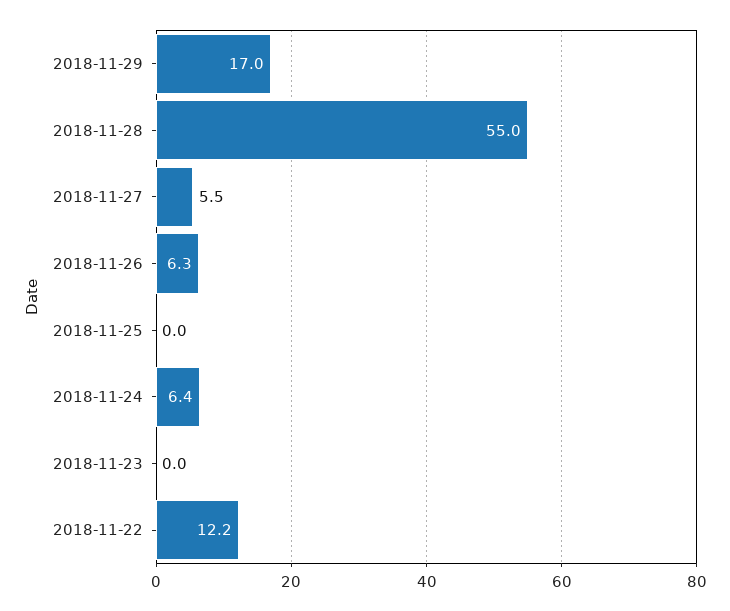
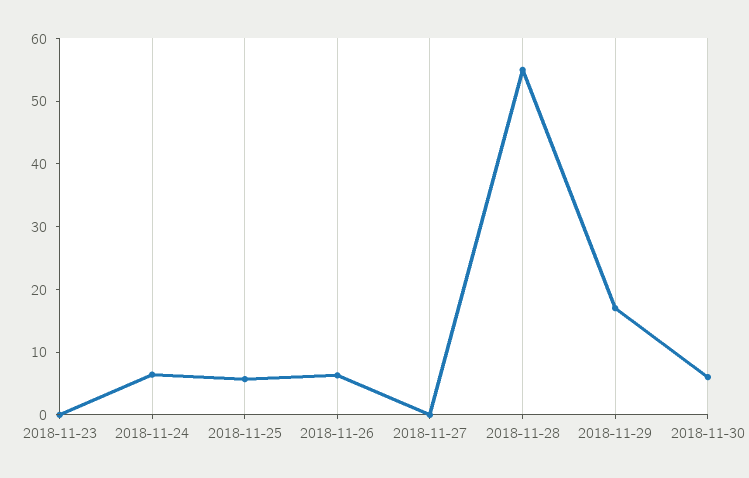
2018-11-27: 5.5 -> 0
2018-11-25: 0 -> 6
2018-11-22: 12.2 -> none
2018-11-30: none -> 6

